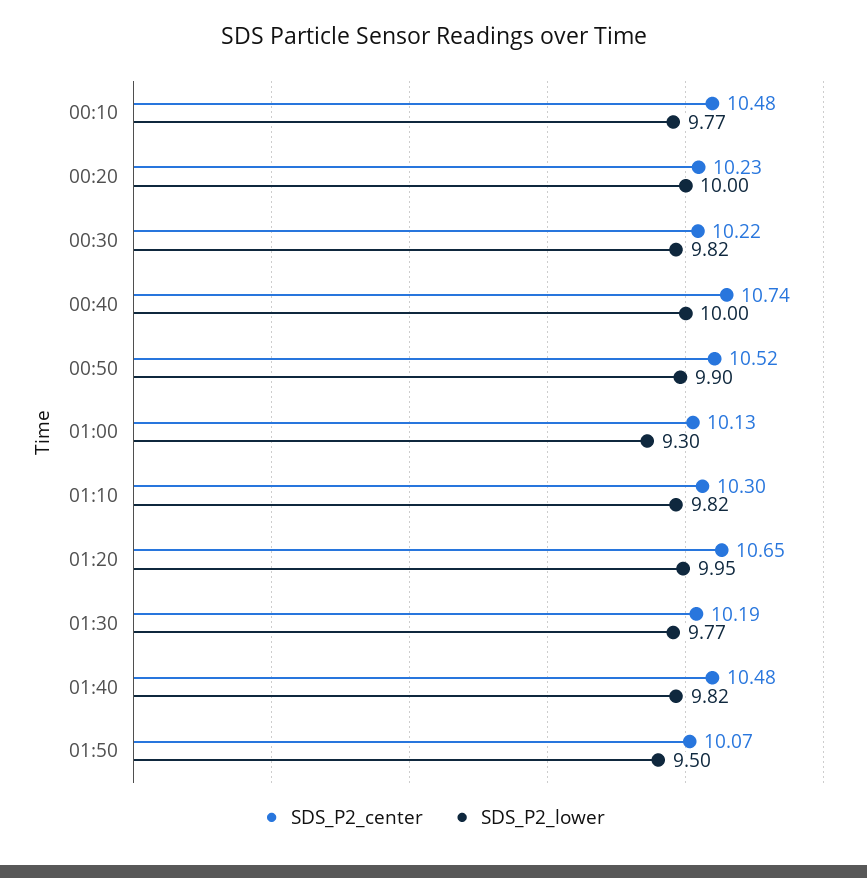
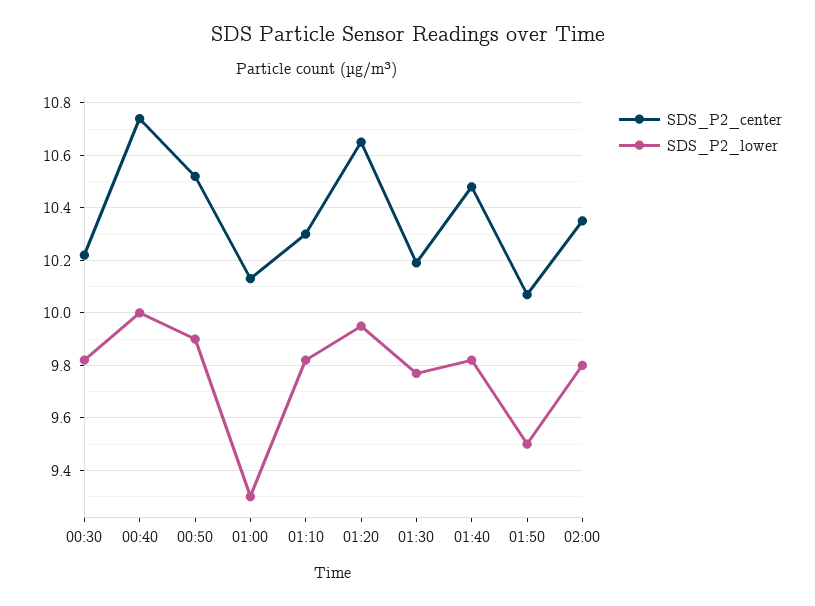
SDS_P2_center, 00:10: 10.48 -> none
SDS_P2_lower, 00:10: 9.77 -> none
SDS_P2_center, 00:20: 10.23 -> none
SDS_P2_lower, 00:20: 10 -> none
SDS_P2_center, 02:00: none -> 10.35
SDS_P2_lower, 02:00: none -> 9.8

